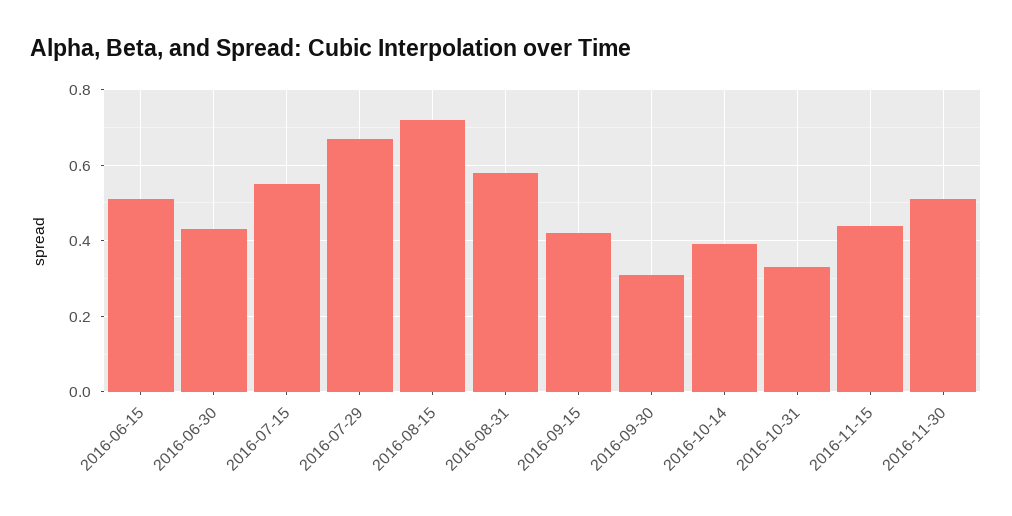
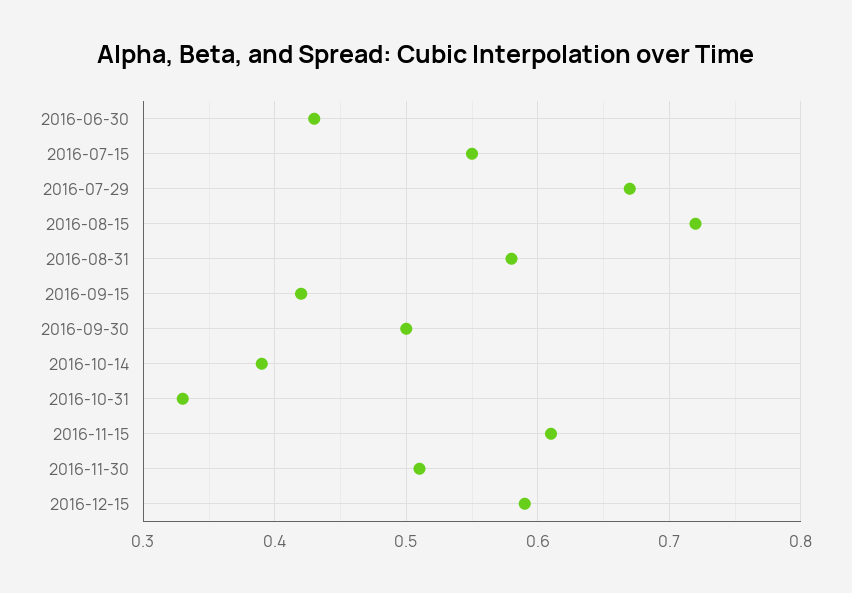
2016-06-15: 0.5 -> none
2016-09-30: 0.3 -> 0.5
2016-11-15: 0.45 -> 0.61
2016-12-15: none -> 0.59

